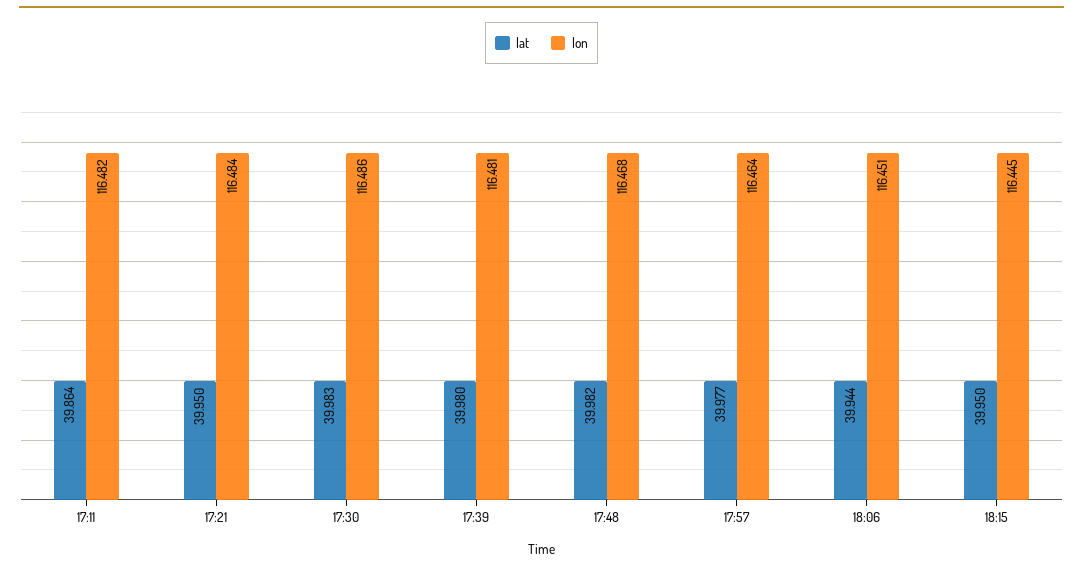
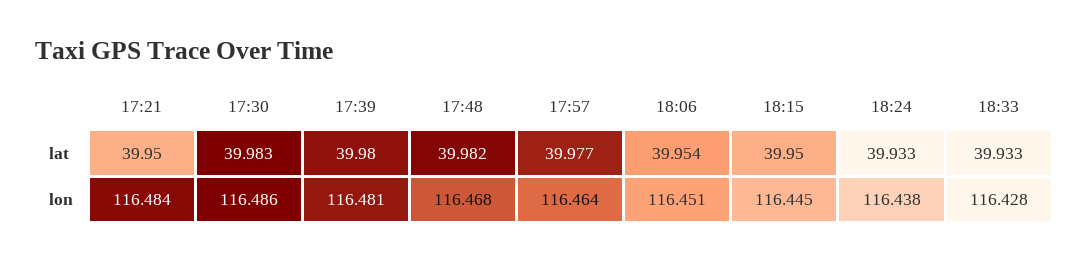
lat, 17:11: 39.864 -> none
lon, 17:11: 116.482 -> none
lat, 18:06: 39.944 -> 39.954
lat, 18:24: none -> 39.933
lat, 18:33: none -> 39.933
lon, 18:24: none -> 116.438
lon, 18:33: none -> 116.428

